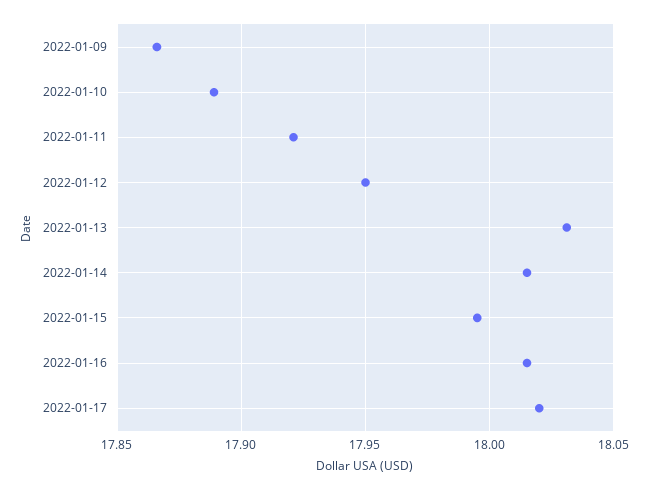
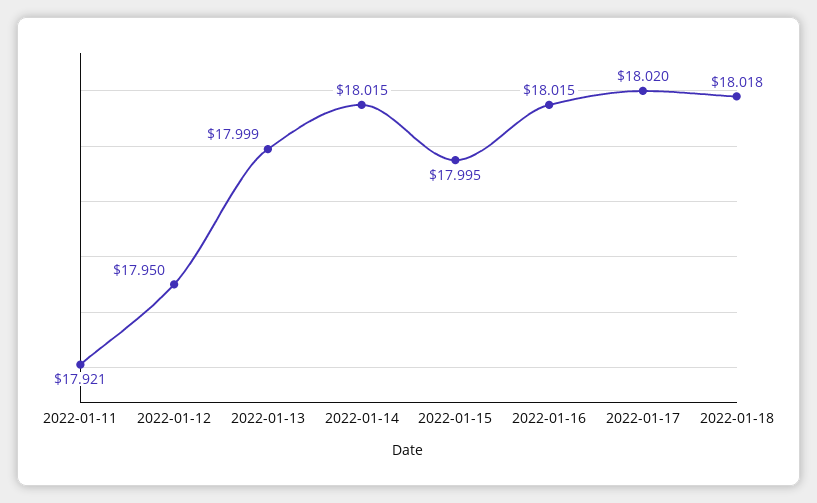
2022-01-09: 17.865 -> none
2022-01-10: 17.89 -> none
2022-01-13: 18.03 -> 17.999
2022-01-18: none -> 18.018

